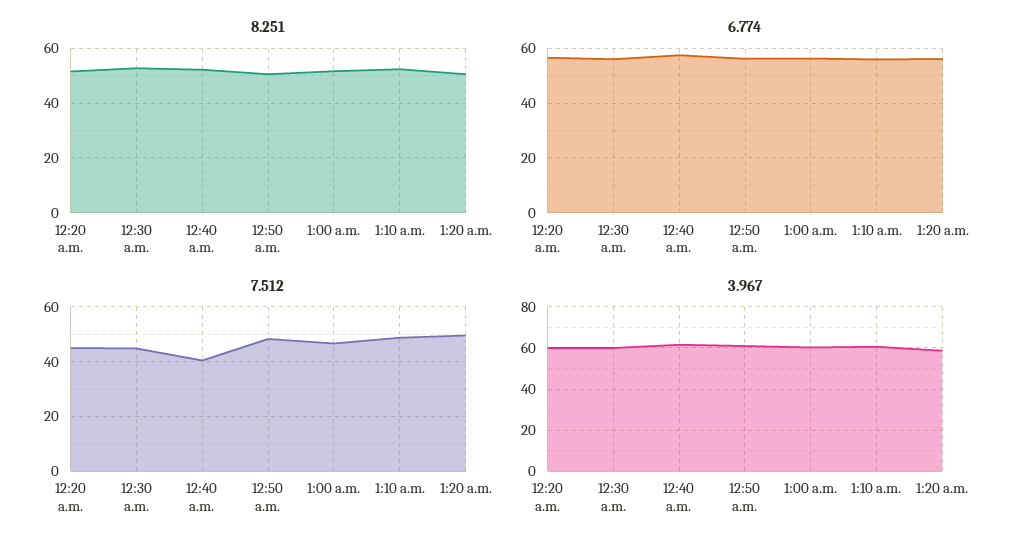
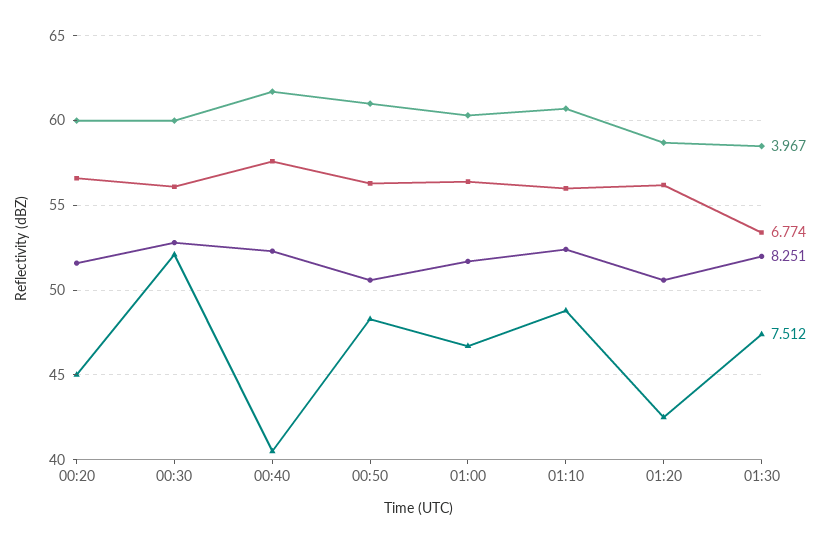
7.512, 12:30 a.m.: 45 -> 52
7.512, 1:20 a.m.: 50 -> 42.5
3.967, 01:30: none -> 58.5
6.774, 01:30: none -> 53.5
8.251, 01:30: none -> 52
7.512, 01:30: none -> 47.5

